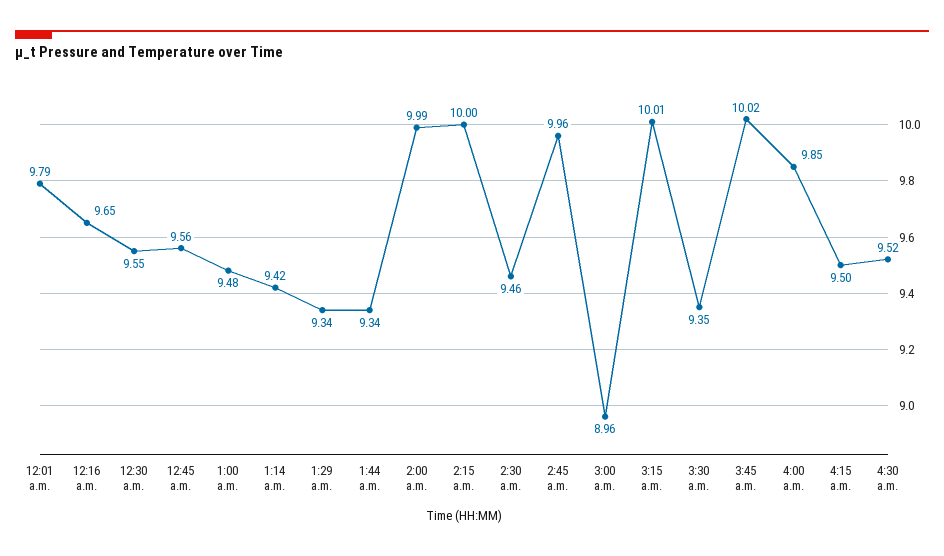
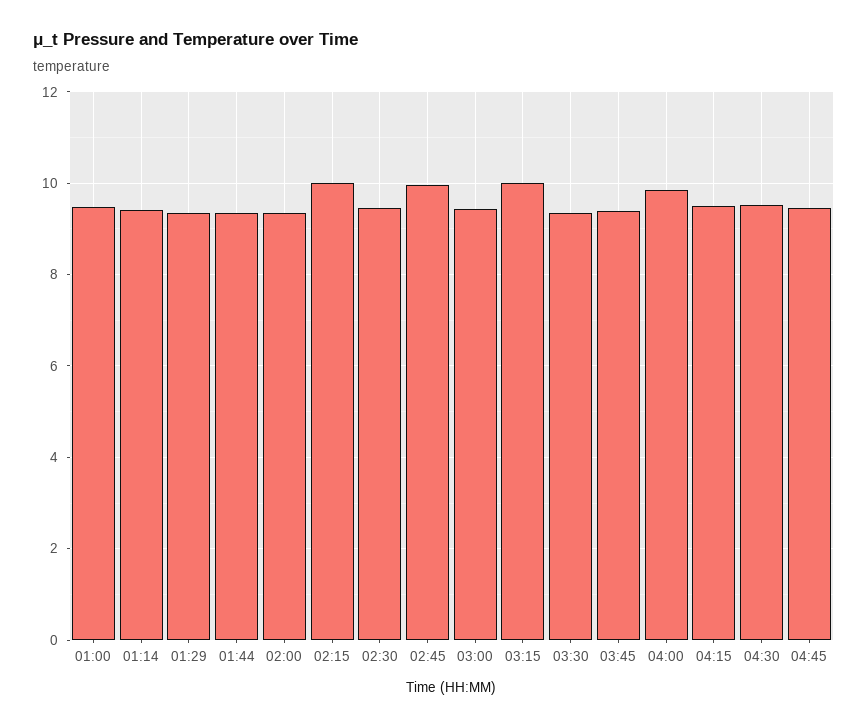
12:01 a.m.: 9.79 -> none
12:16 a.m.: 9.65 -> none
12:30 a.m.: 9.55 -> none
12:45 a.m.: 9.56 -> none
2:00 a.m.: 9.99 -> 9.4
3:00 a.m.: 8.96 -> 9.4
3:45 a.m.: 10.02 -> 9.4
04:45: none -> 9.4

